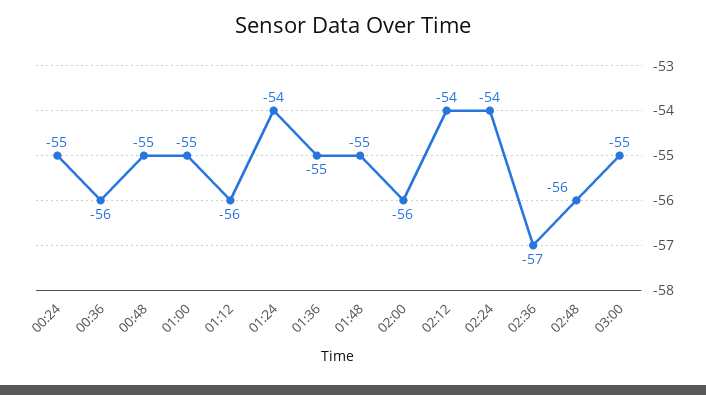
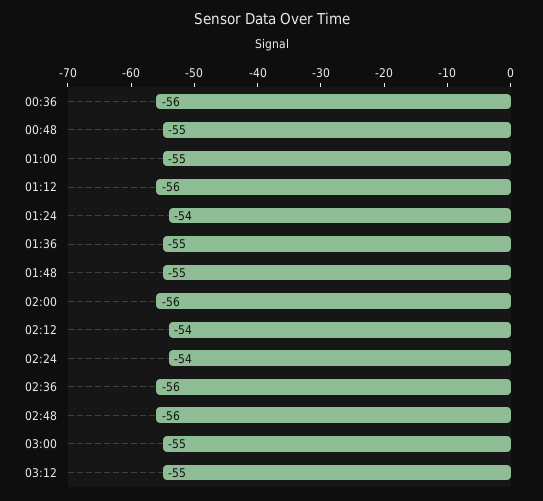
00:24: -55 -> none
02:36: -57 -> -56
03:12: none -> -55

